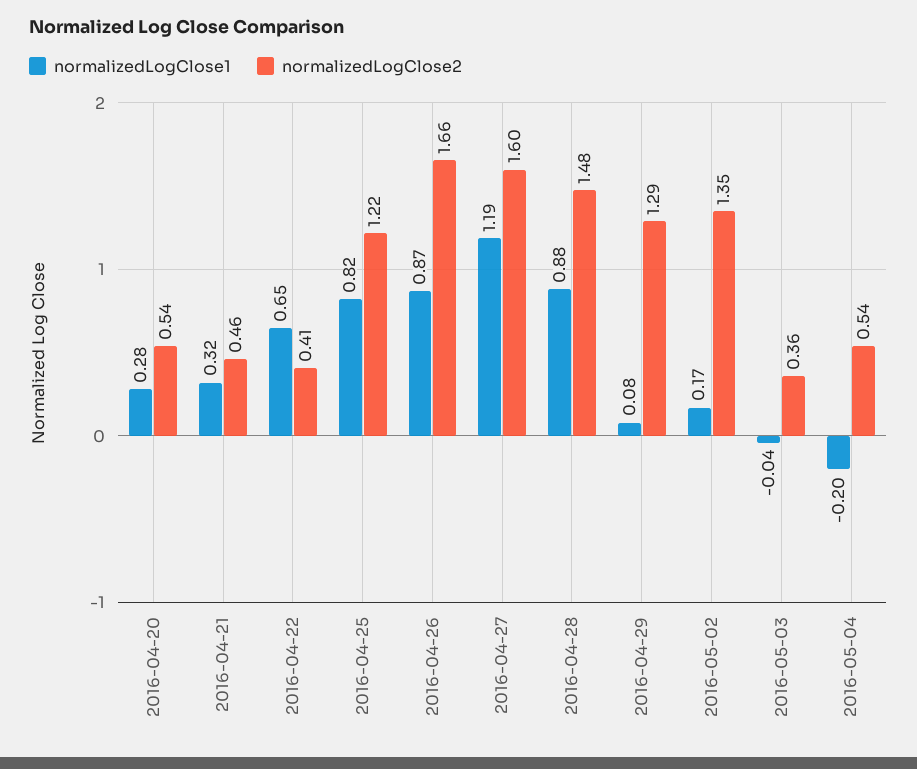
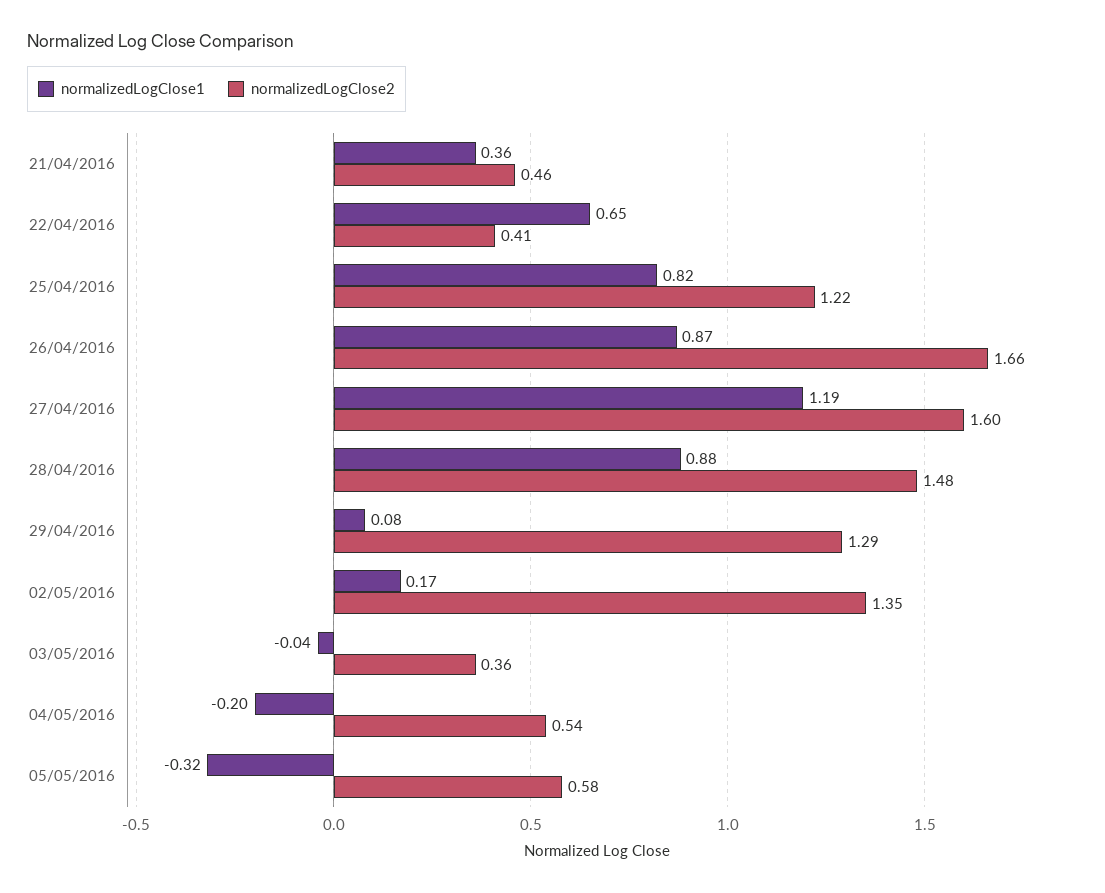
normalizedLogClose1, 2016-04-20: 0.28 -> none
normalizedLogClose2, 2016-04-20: 0.54 -> none
normalizedLogClose1, 2016-04-21: 0.32 -> 0.36
normalizedLogClose1, 05/05/2016: none -> -0.32
normalizedLogClose2, 05/05/2016: none -> 0.58

